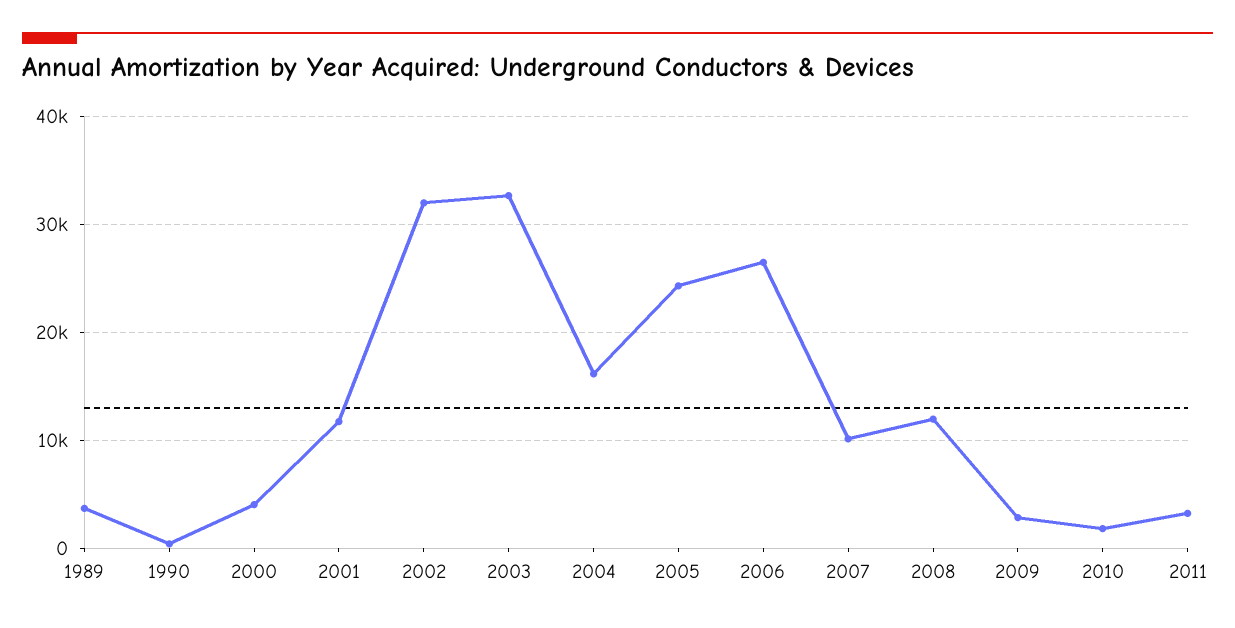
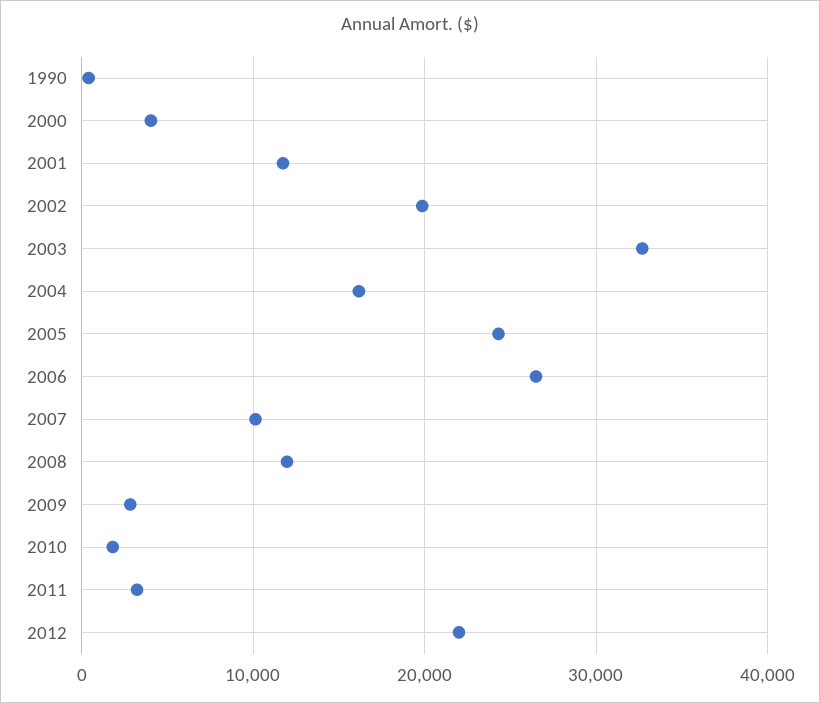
1989: 4000 -> none
2002: 32000 -> 20000
2012: none -> 22000

